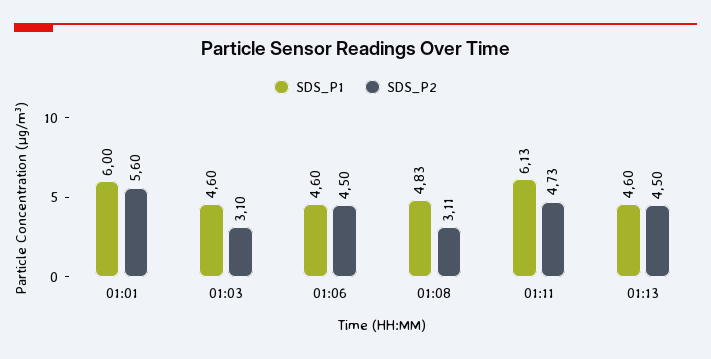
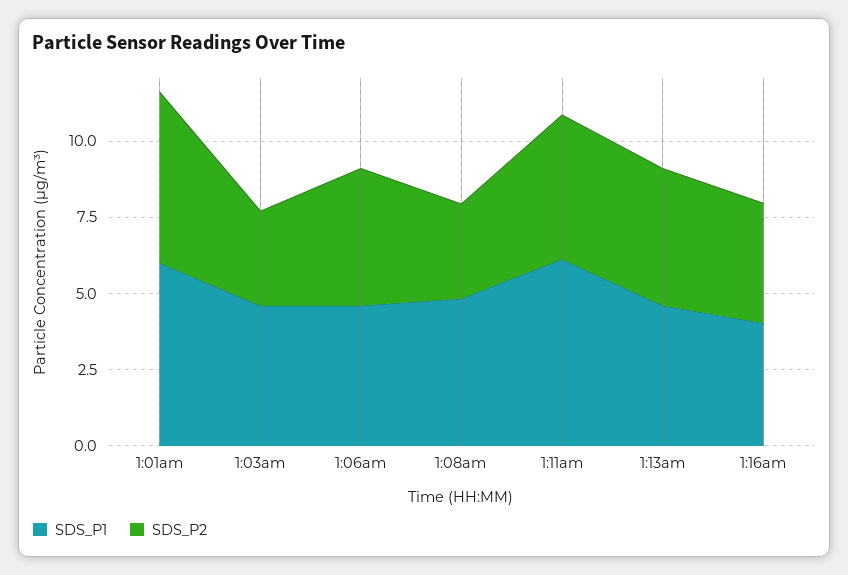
SDS_P1, 1:16am: none -> 4
SDS_P2, 1:16am: none -> 4

